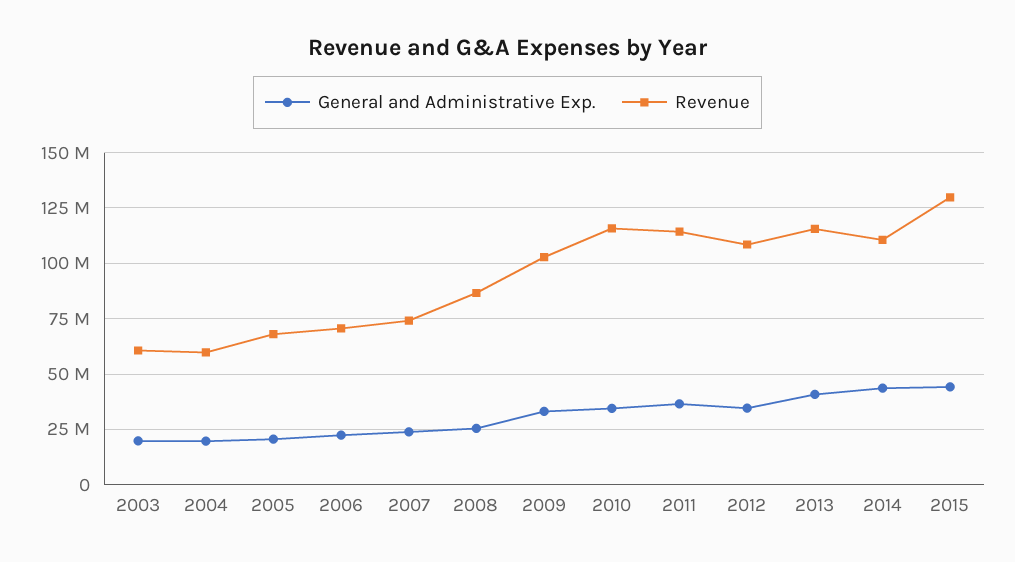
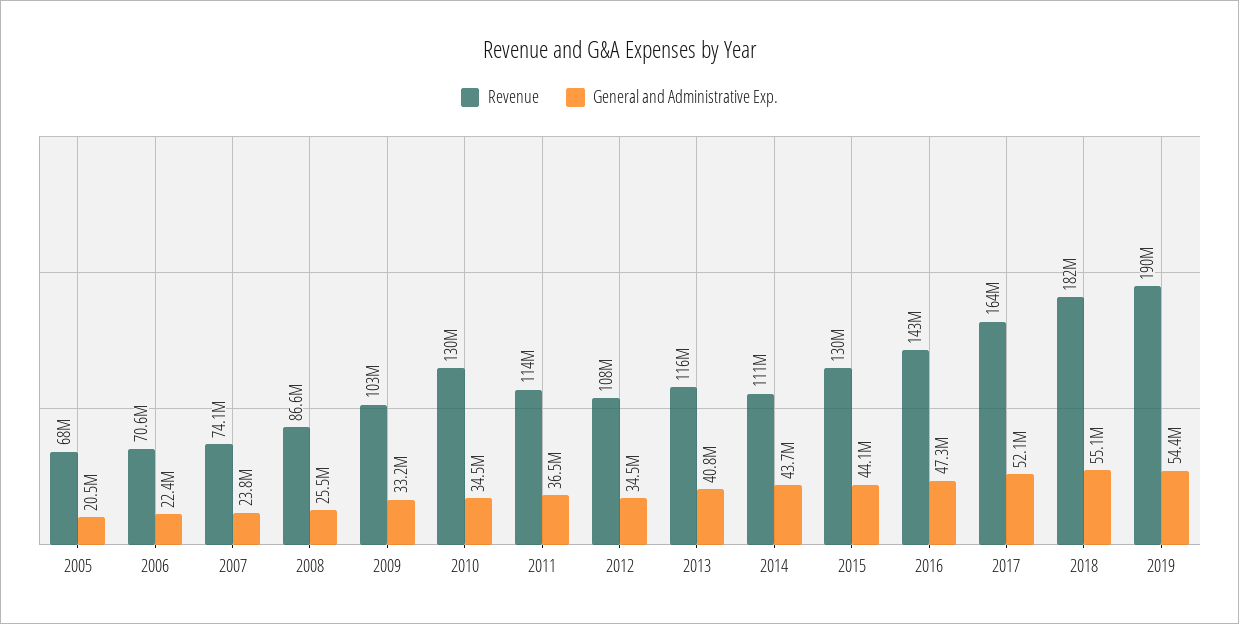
General and Administrative Exp., 2003: 20000000 -> none
Revenue, 2003: 60000000 -> none
General and Administrative Exp., 2004: 20000000 -> none
Revenue, 2004: 60000000 -> none
Revenue, 2010: 115000000 -> 130000000
Revenue, 2016: none -> 143000000
General and Administrative Exp., 2016: none -> 47300000
Revenue, 2017: none -> 164000000
General and Administrative Exp., 2017: none -> 52100000
Revenue, 2018: none -> 182000000
General and Administrative Exp., 2018: none -> 55100000
Revenue, 2019: none -> 190000000
General and Administrative Exp., 2019: none -> 54400000

